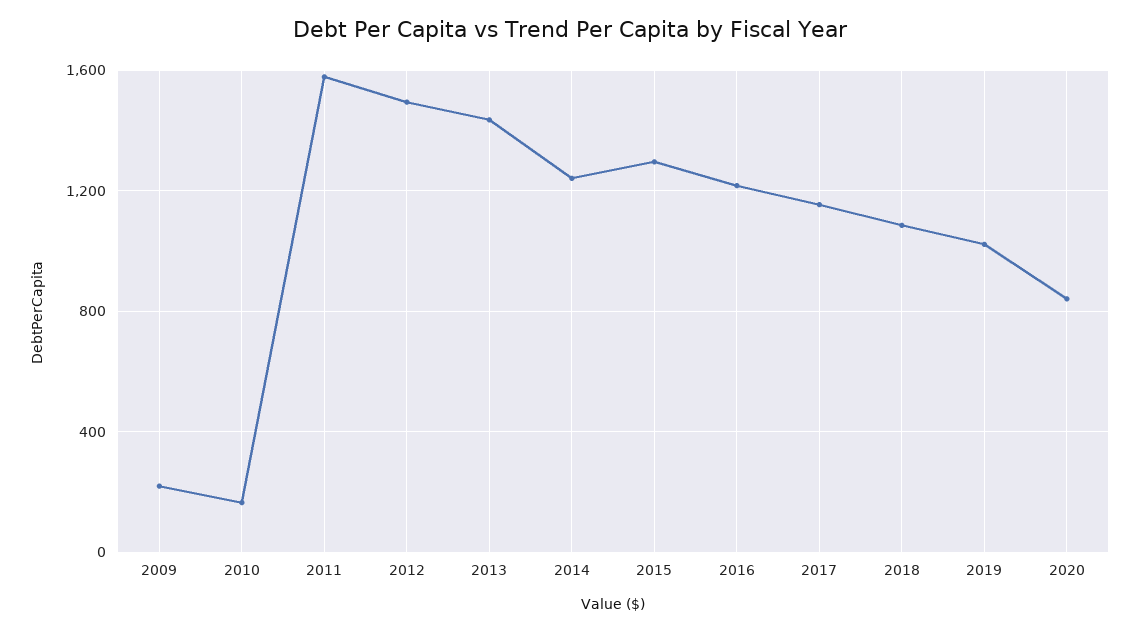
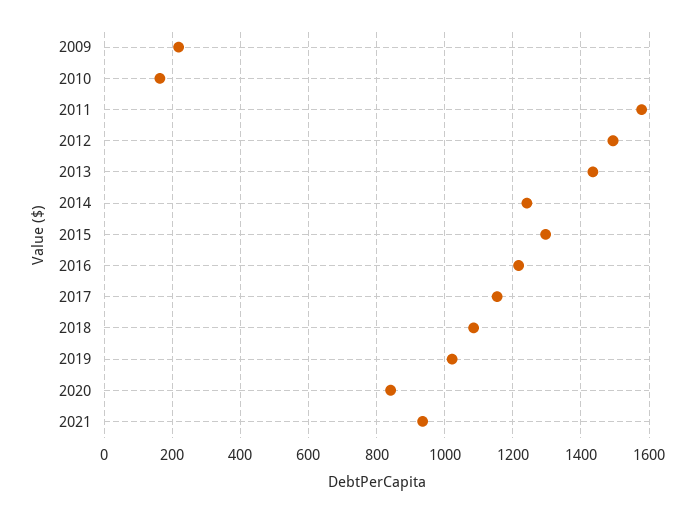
2021: none -> 940

